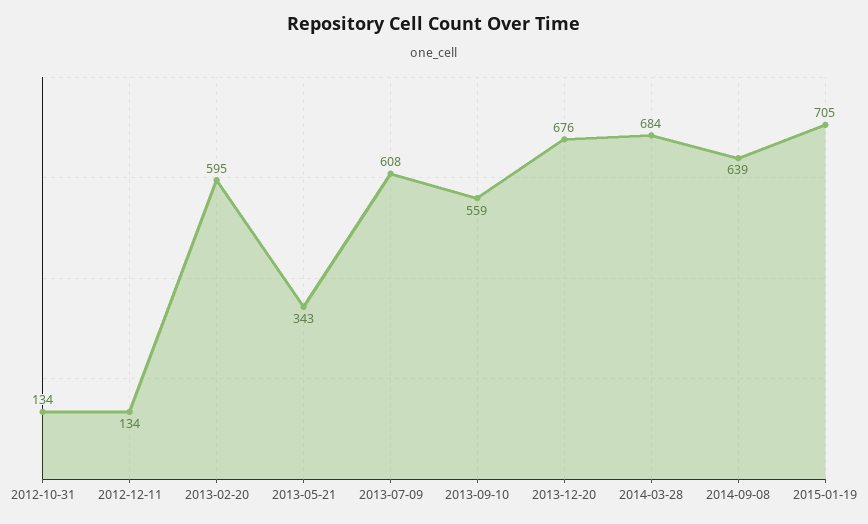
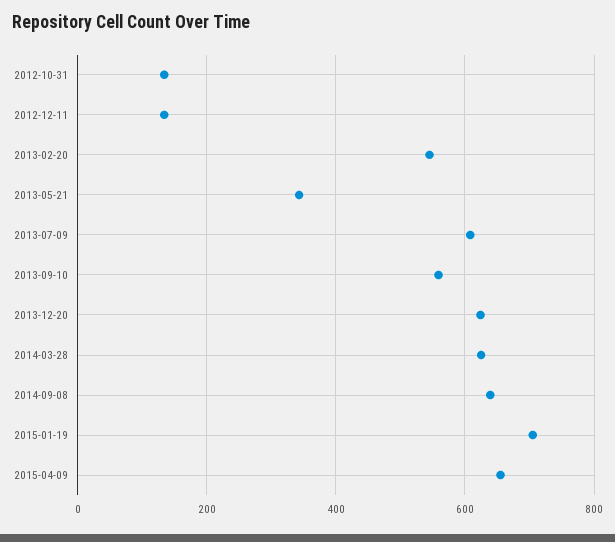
2013-02-20: 595 -> 540
2013-12-20: 676 -> 620
2014-03-28: 684 -> 620
2015-04-09: none -> 660

